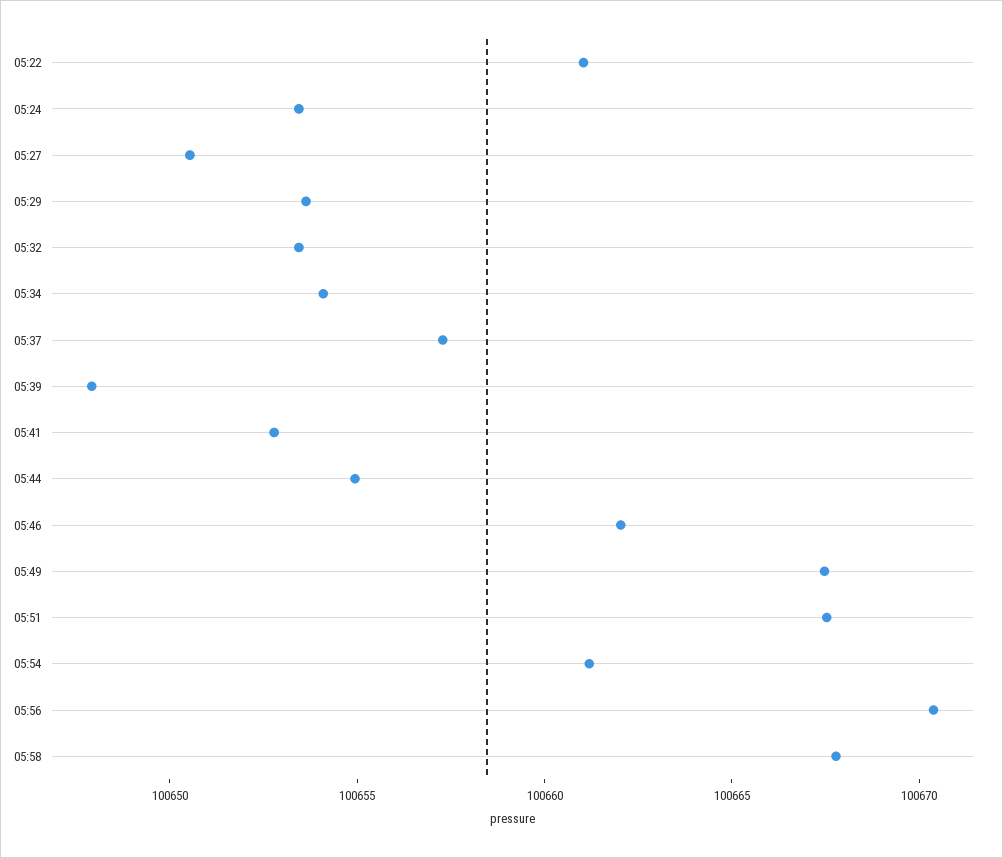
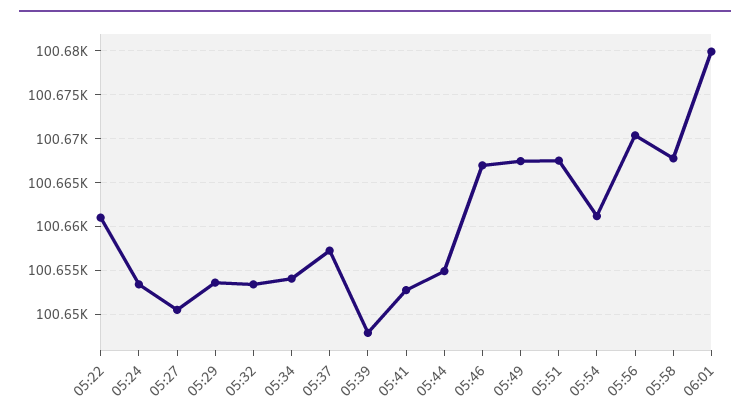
05:46: 100662 -> 100667
06:01: none -> 100680

